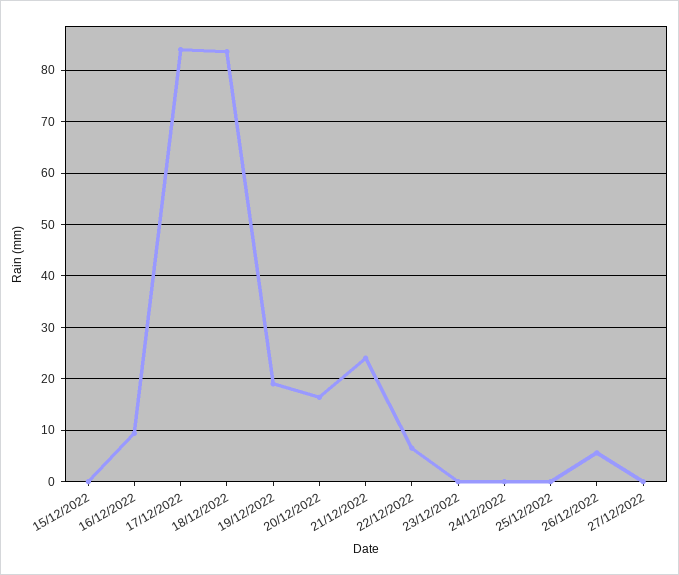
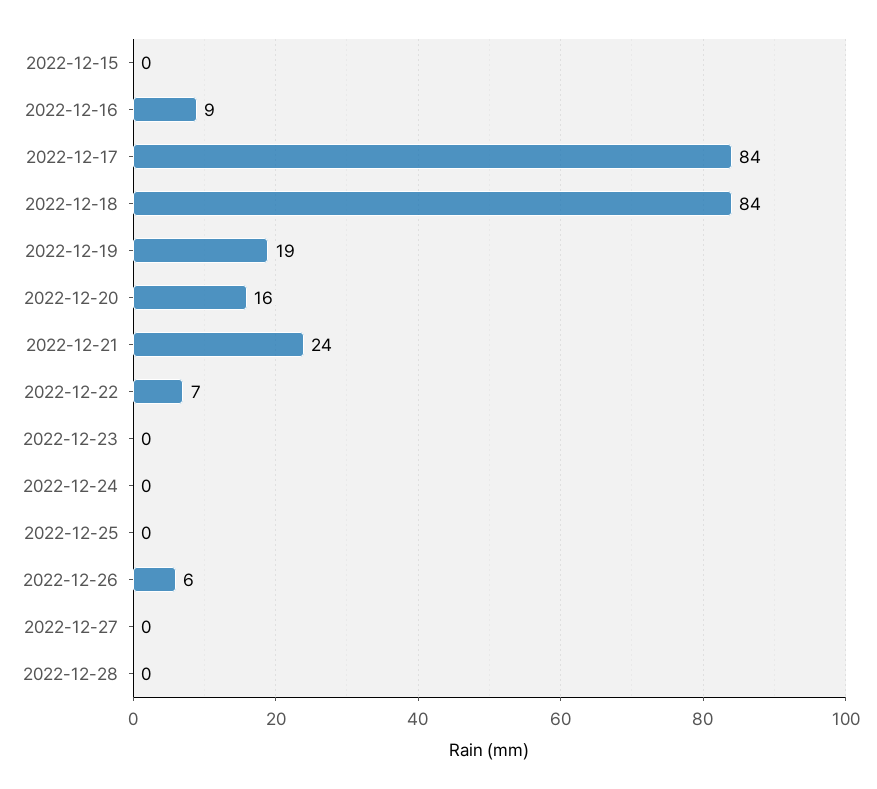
2022-12-28: none -> 0

